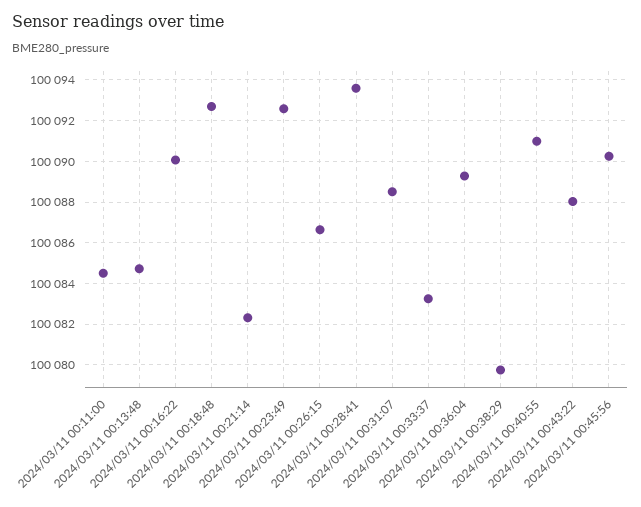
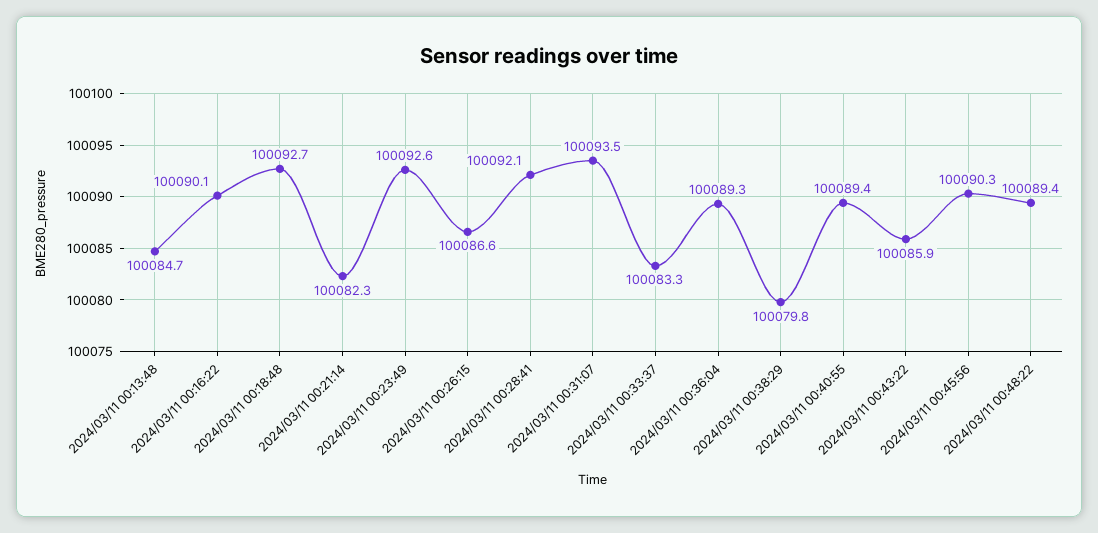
2024/03/11 00:11:00: 100084.5 -> none
2024/03/11 00:28:41: 100093.5 -> 100092.1
2024/03/11 00:31:07: 100088.5 -> 100093.5
2024/03/11 00:40:55: 100091 -> 100089.4
2024/03/11 00:43:22: 100088 -> 100085.9
2024/03/11 00:48:22: none -> 100089.4

